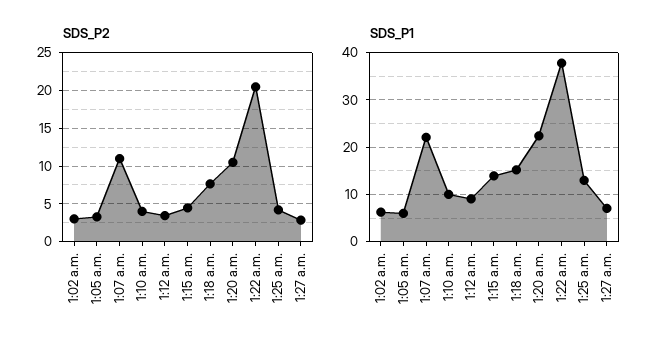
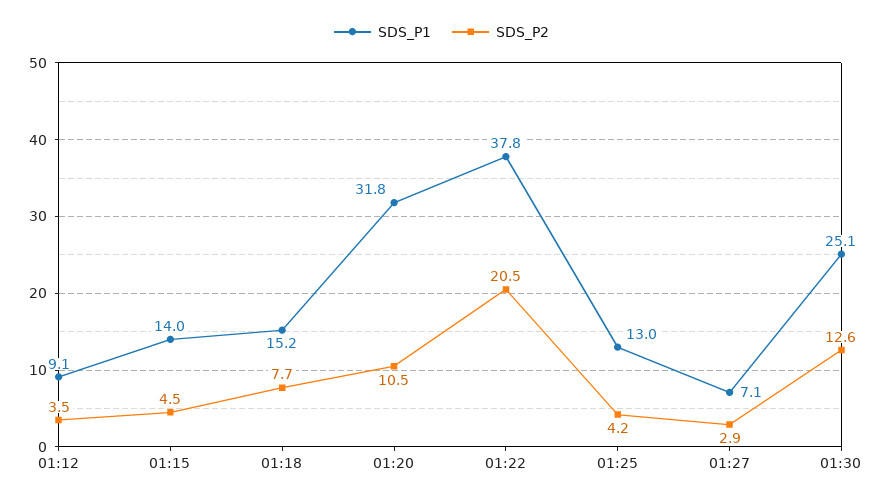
SDS_P2, 1:02 a.m.: 3 -> none
SDS_P2, 1:05 a.m.: 3 -> none
SDS_P2, 1:07 a.m.: 11 -> none
SDS_P2, 1:10 a.m.: 4 -> none
SDS_P1, 1:02 a.m.: 6 -> none
SDS_P1, 1:05 a.m.: 6 -> none
SDS_P1, 1:07 a.m.: 22 -> none
SDS_P1, 1:10 a.m.: 10 -> none
SDS_P1, 1:20 a.m.: 22 -> 31.8
SDS_P1, 01:30: none -> 25.1
SDS_P2, 01:30: none -> 12.6

